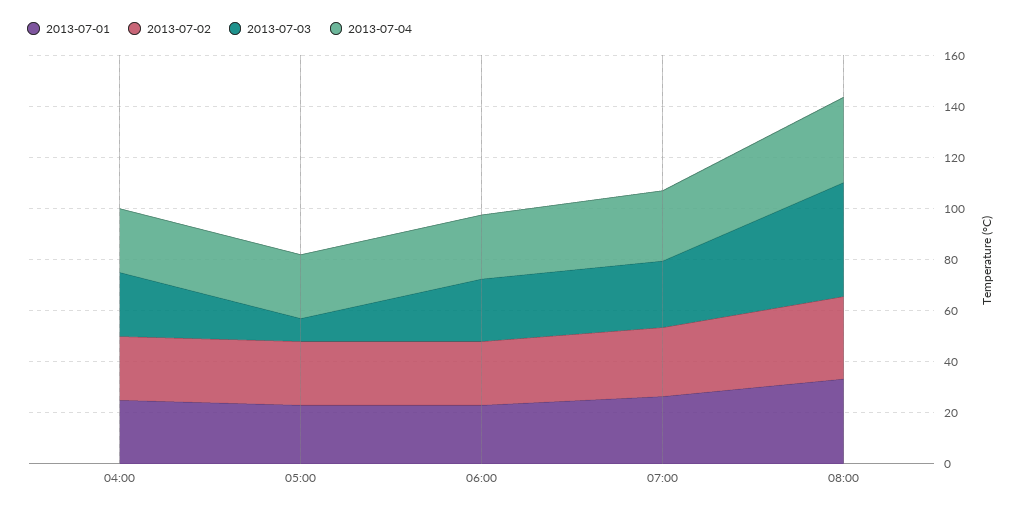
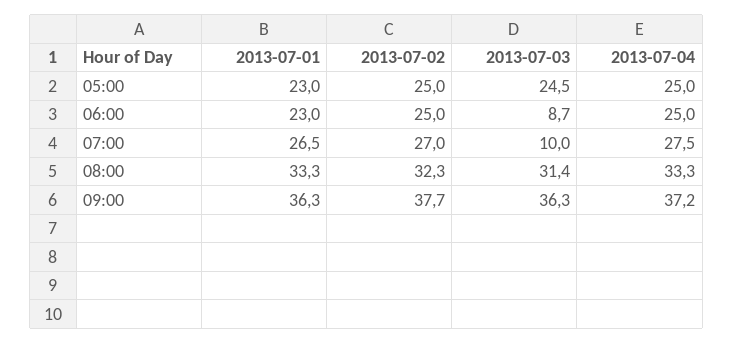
2013-07-01, 04:00: 25 -> none
2013-07-02, 04:00: 25 -> none
2013-07-03, 04:00: 25 -> none
2013-07-04, 04:00: 25 -> none
2013-07-03, 05:00: 10 -> 24.5
2013-07-03, 06:00: 25 -> 8.7
2013-07-03, 07:00: 25 -> 10
2013-07-03, 08:00: 45 -> 31.4
2013-07-01, 09:00: none -> 36.3
2013-07-02, 09:00: none -> 37.7
2013-07-03, 09:00: none -> 36.3
2013-07-04, 09:00: none -> 37.2

